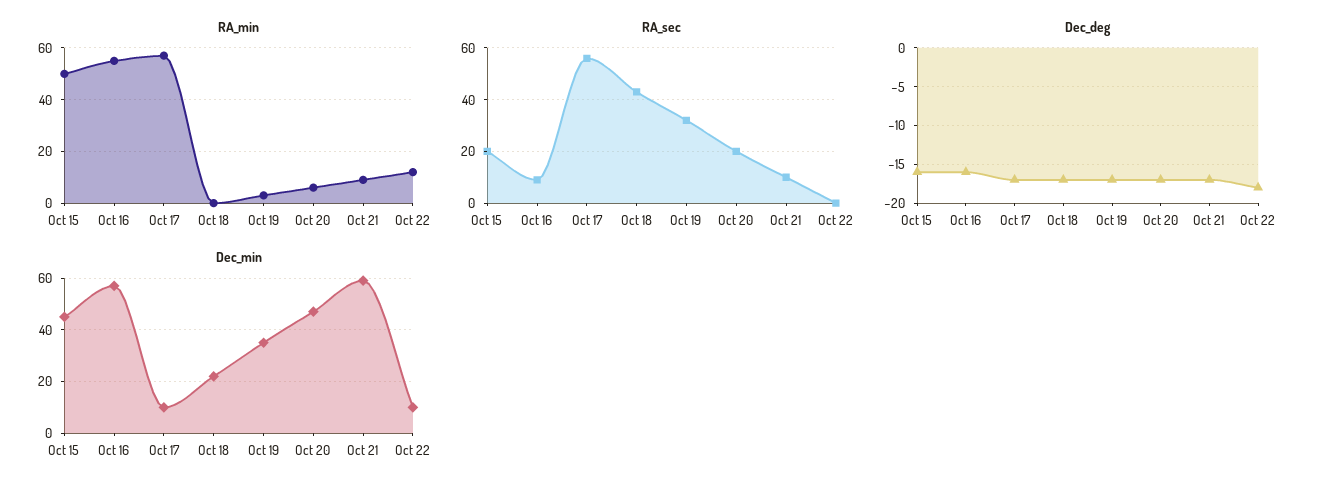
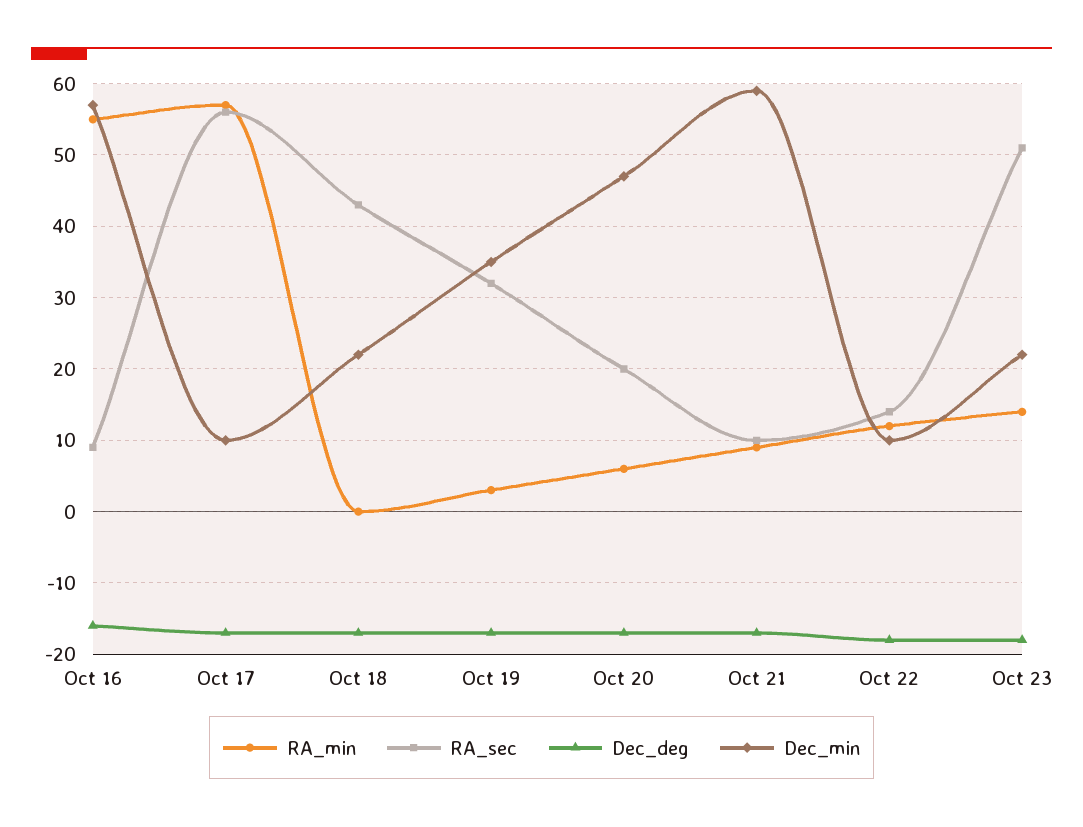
RA_min, Oct 15: 50 -> none
RA_sec, Oct 15: 20 -> none
RA_sec, Oct 22: 0 -> 14
Dec_deg, Oct 15: -16 -> none
Dec_min, Oct 15: 45 -> none
RA_min, Oct 23: none -> 14
RA_sec, Oct 23: none -> 51
Dec_deg, Oct 23: none -> -18
Dec_min, Oct 23: none -> 22

